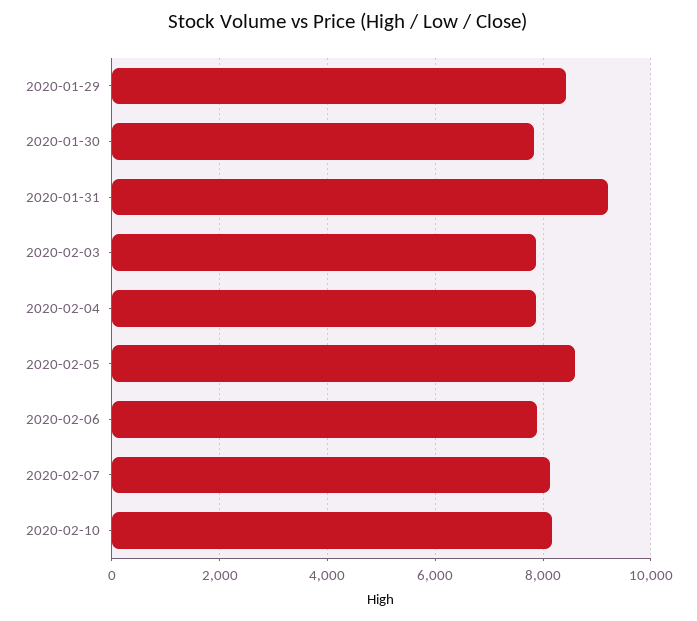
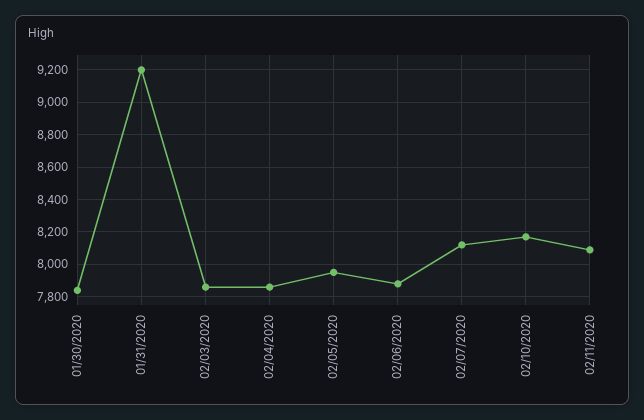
2020-01-29: 8400 -> none
2020-02-05: 8600 -> 7950
02/11/2020: none -> 8100

